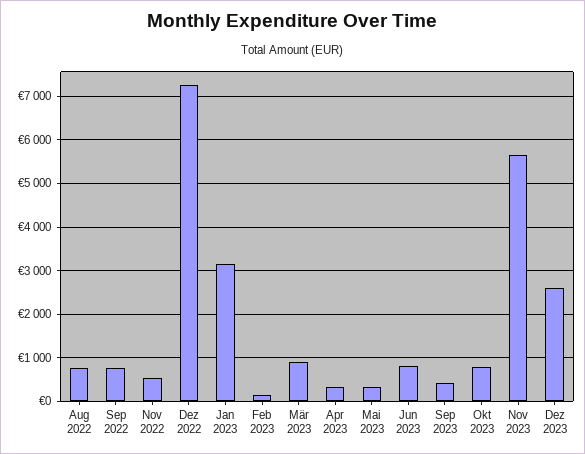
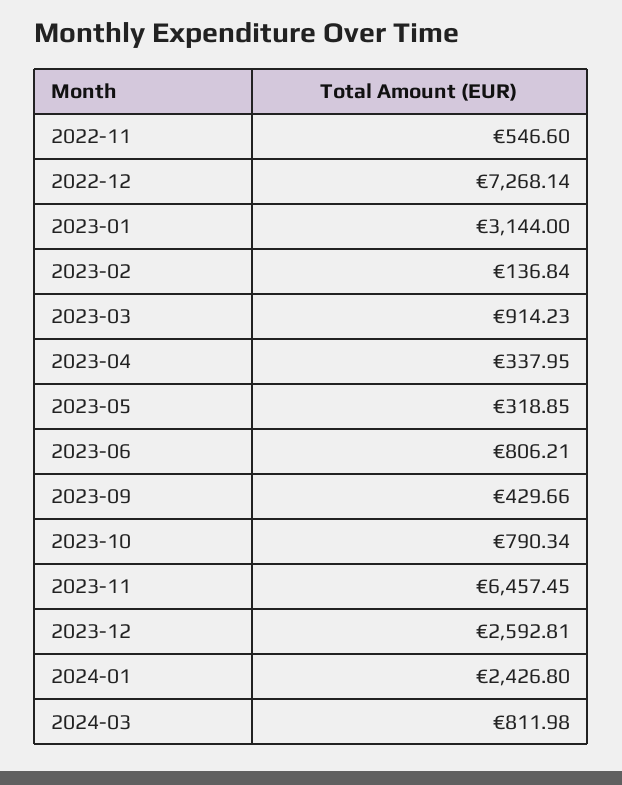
Aug 2022: 800 -> none
Sep 2022: 800 -> none
Nov 2023: 5600 -> 6457.45
2024-01: none -> 2426.8
2024-03: none -> 811.98

